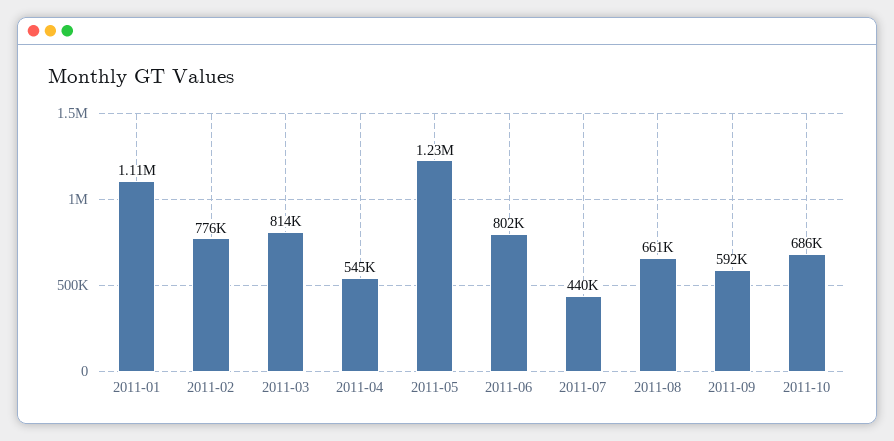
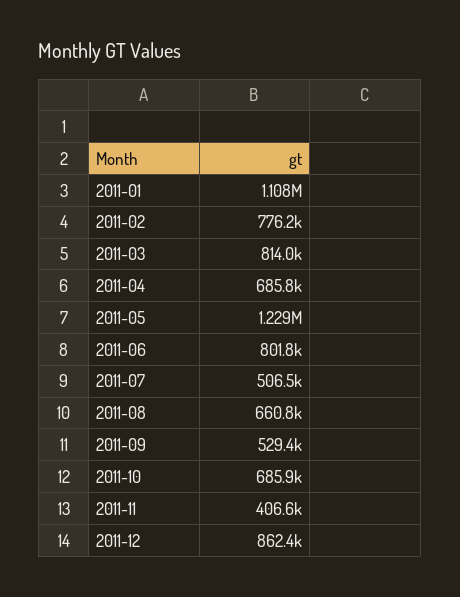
2011-04: 545000 -> 685800
2011-07: 440000 -> 506500
2011-09: 592000 -> 529400
2011-11: none -> 406600
2011-12: none -> 862400

